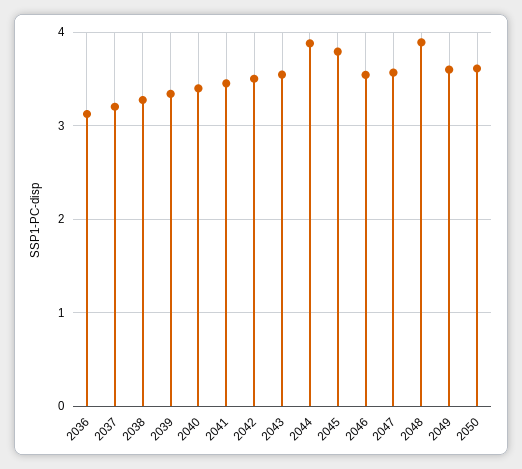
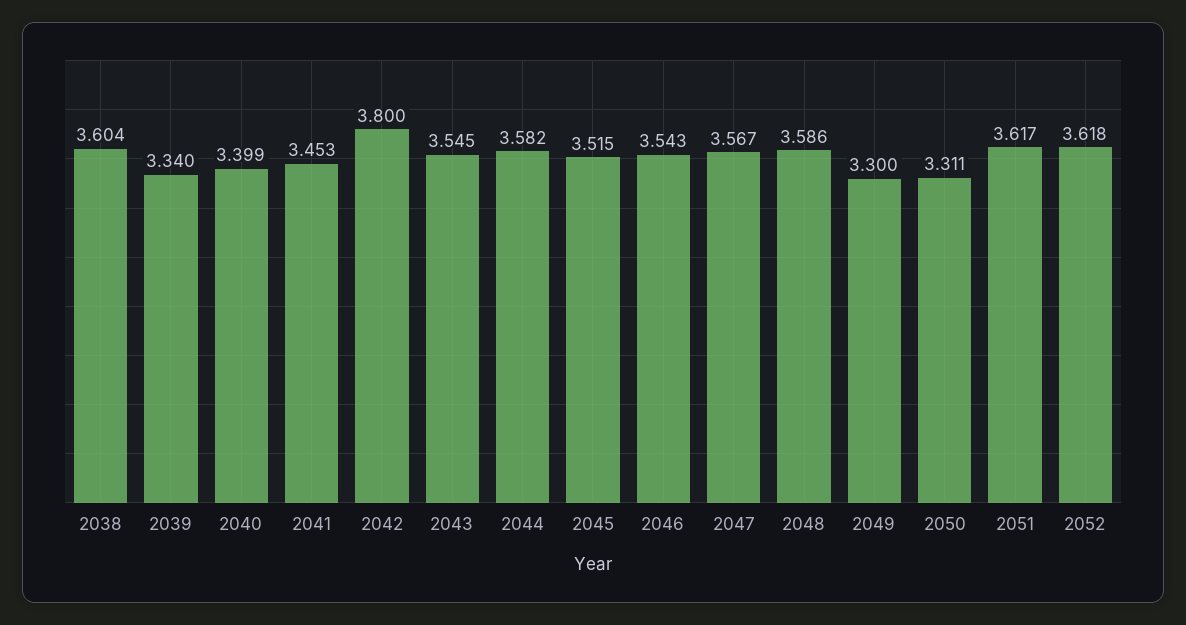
2036: 3.1 -> none
2037: 3.2 -> none
2038: 3.3 -> 3.604
2042: 3.5 -> 3.8
2044: 3.9 -> 3.582
2045: 3.8 -> 3.515
2048: 3.9 -> 3.586
2049: 3.6 -> 3.3
2050: 3.6 -> 3.311
2051: none -> 3.617
2052: none -> 3.618

